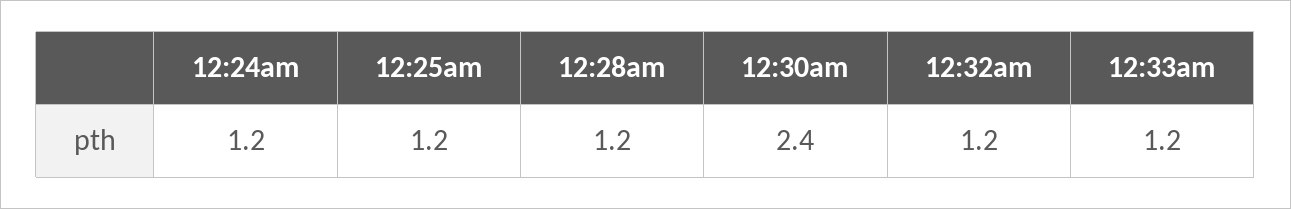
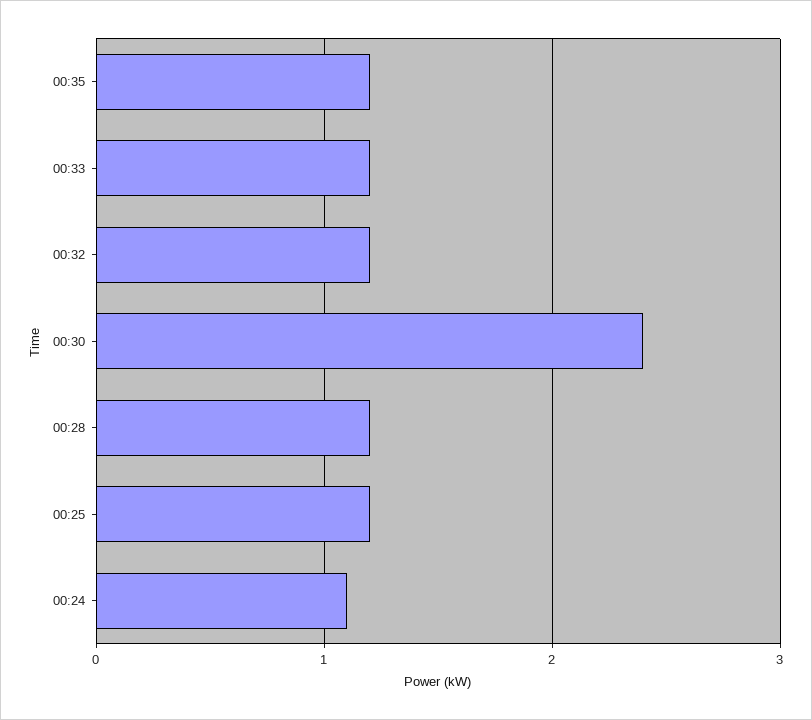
12:24am: 1.2 -> 1.1
00:35: none -> 1.2

